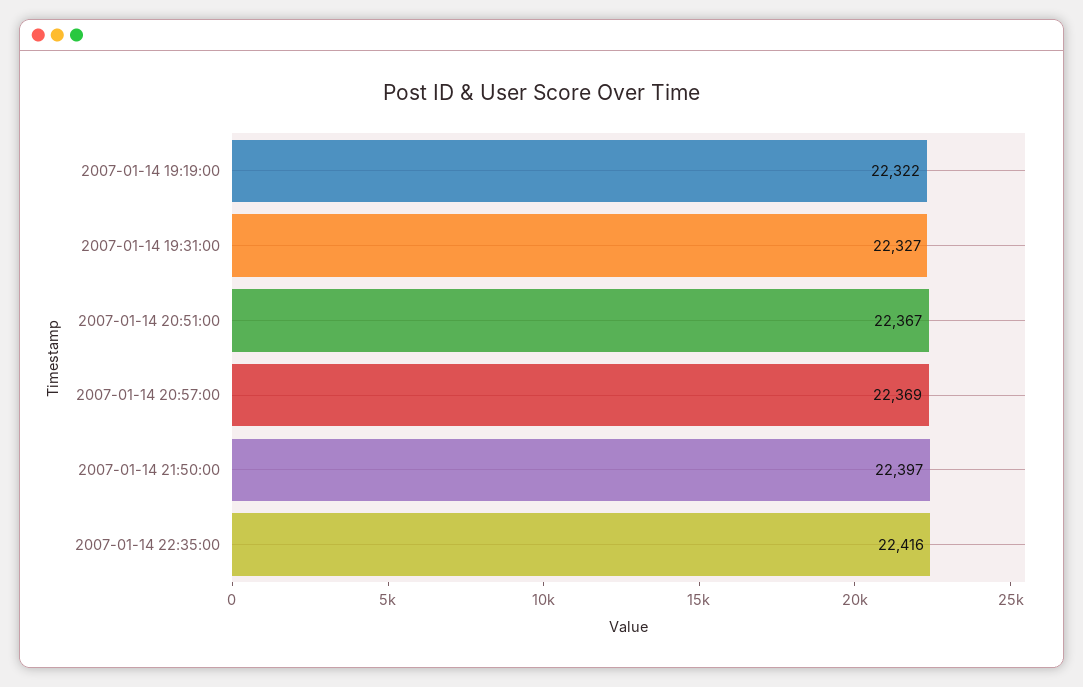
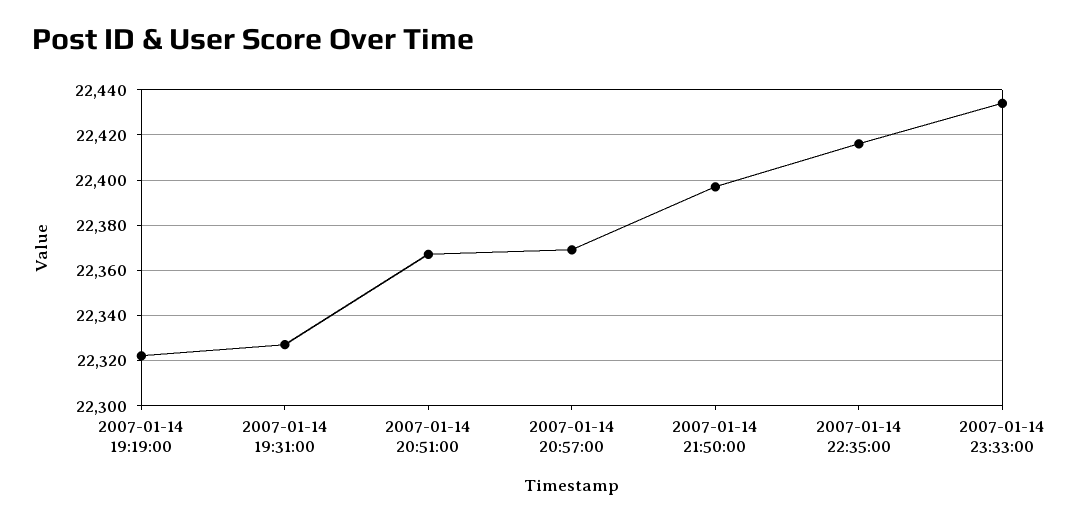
2007-01-14 23:33:00: none -> 22435

